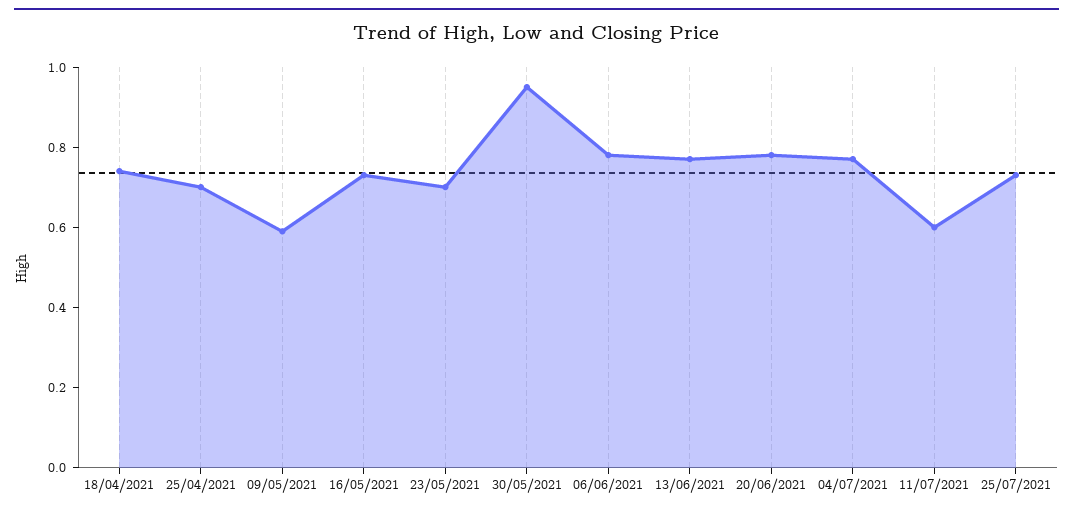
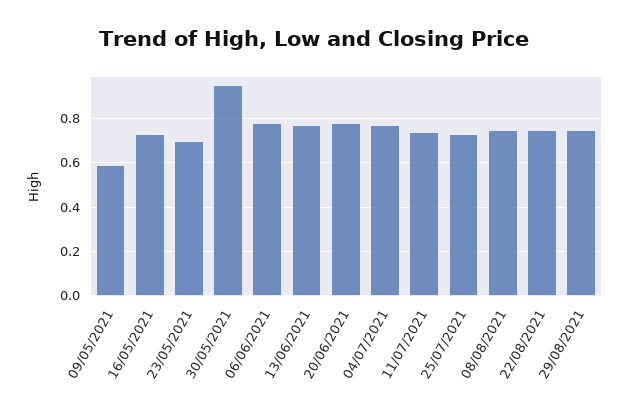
18/04/2021: 0.75 -> none
25/04/2021: 0.7 -> none
11/07/2021: 0.6 -> 0.75
08/08/2021: none -> 0.75
22/08/2021: none -> 0.75
29/08/2021: none -> 0.75

